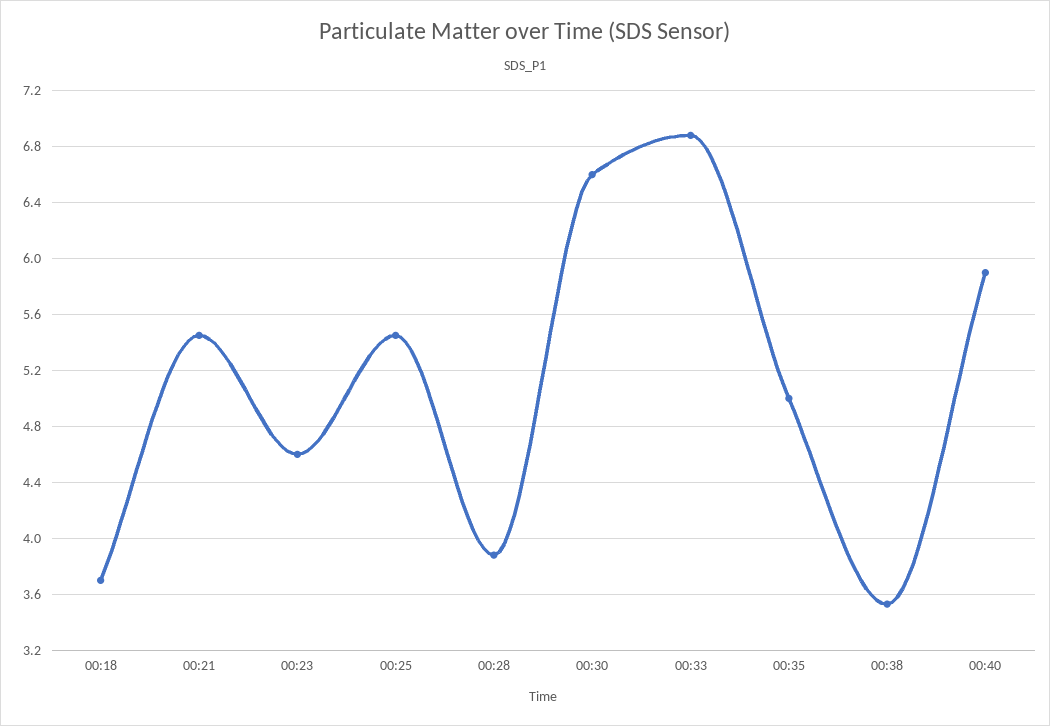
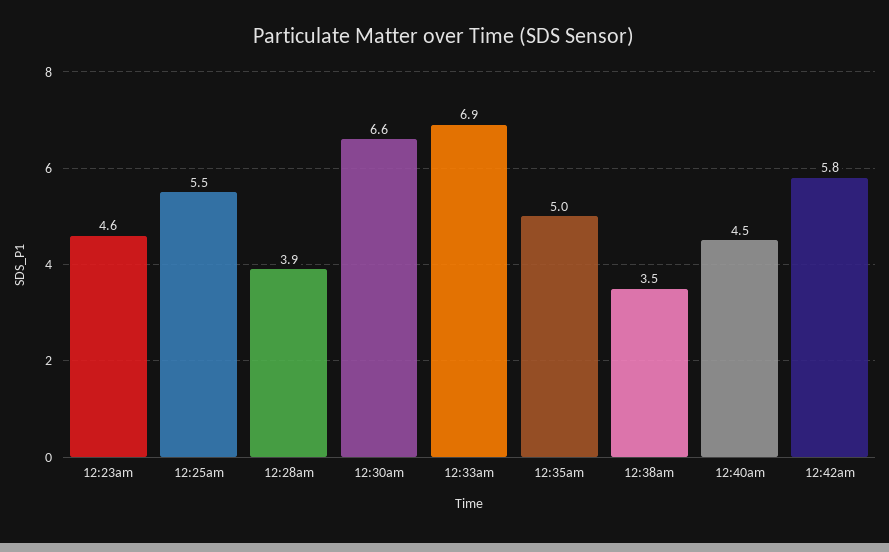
00:18: 3.7 -> none
00:21: 5.45 -> none
00:40: 5.9 -> 4.5
12:42am: none -> 5.8

